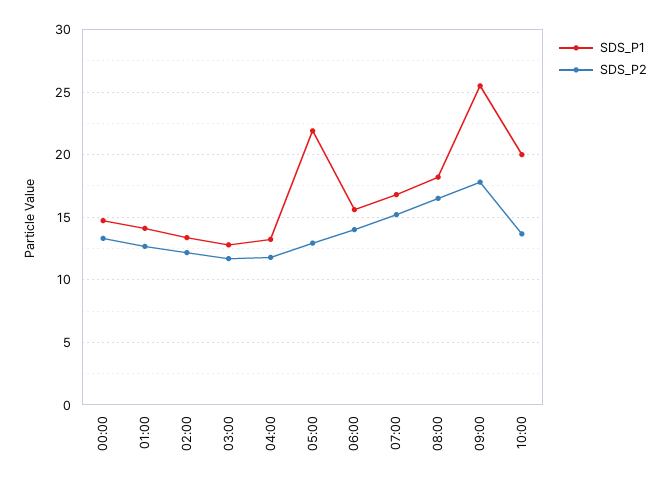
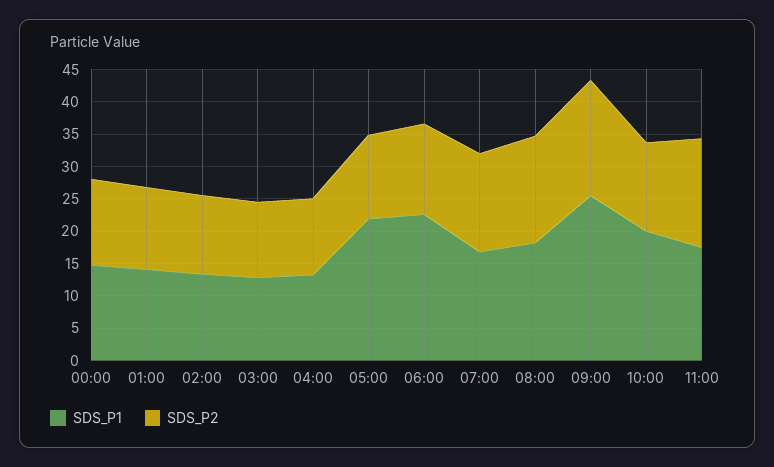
SDS_P1, 06:00: 15.5 -> 22.5
SDS_P1, 11:00: none -> 17.5
SDS_P2, 11:00: none -> 17.5

